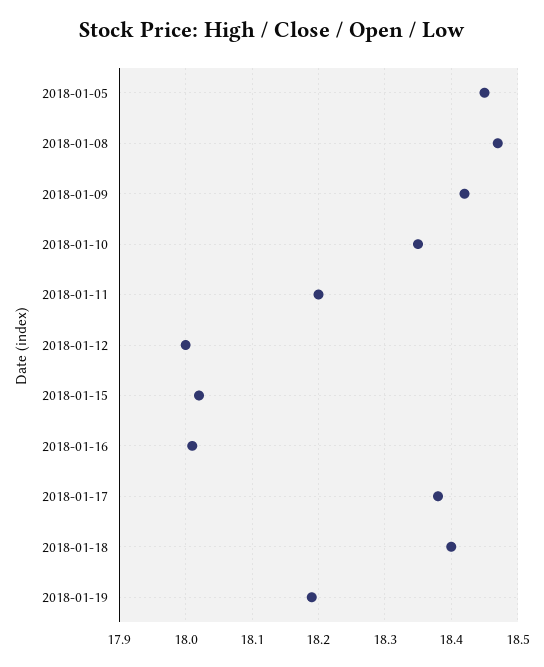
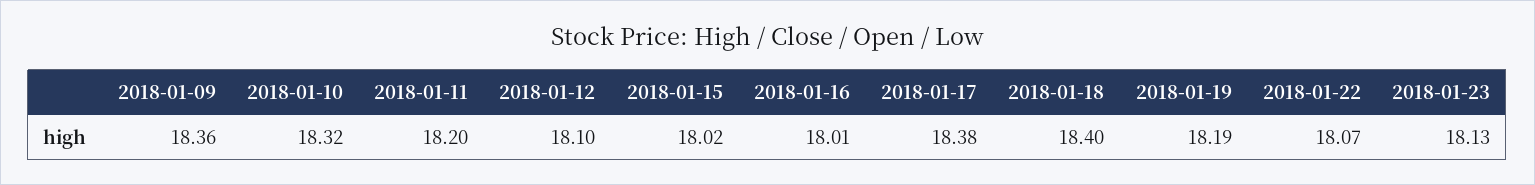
2018-01-05: 18.45 -> none
2018-01-08: 18.47 -> none
2018-01-09: 18.42 -> 18.36
2018-01-10: 18.35 -> 18.32
2018-01-12: 18 -> 18.1
2018-01-22: none -> 18.07
2018-01-23: none -> 18.13

